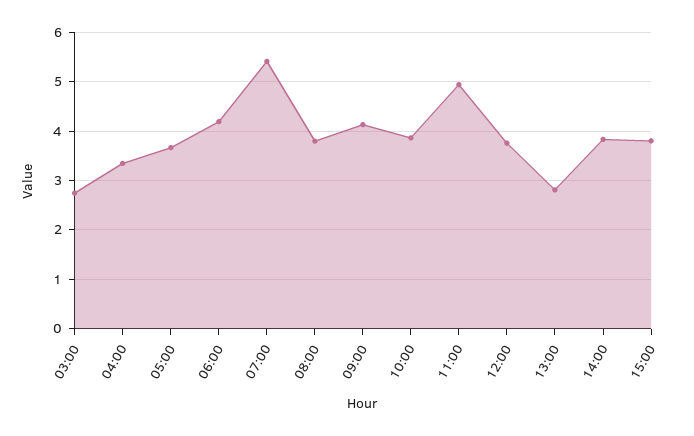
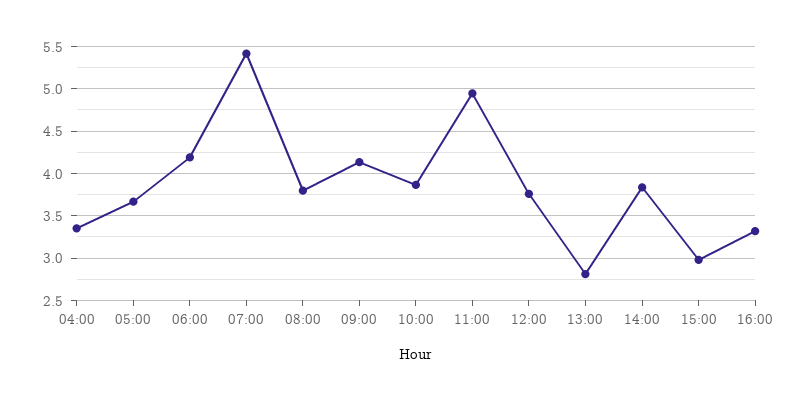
03:00: 2.8 -> none
15:00: 3.8 -> 3
16:00: none -> 3.3

